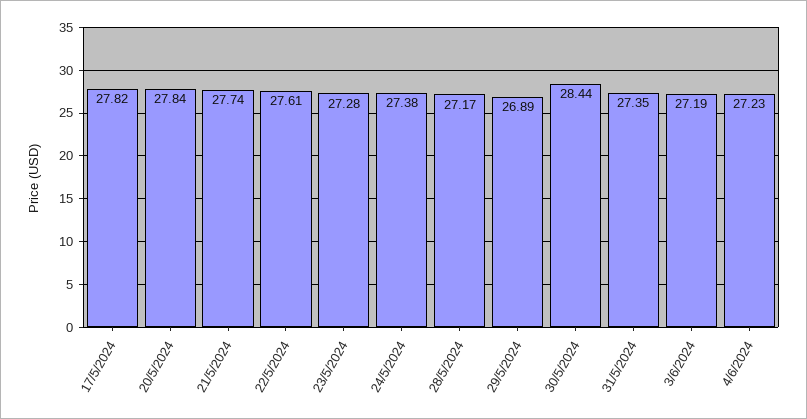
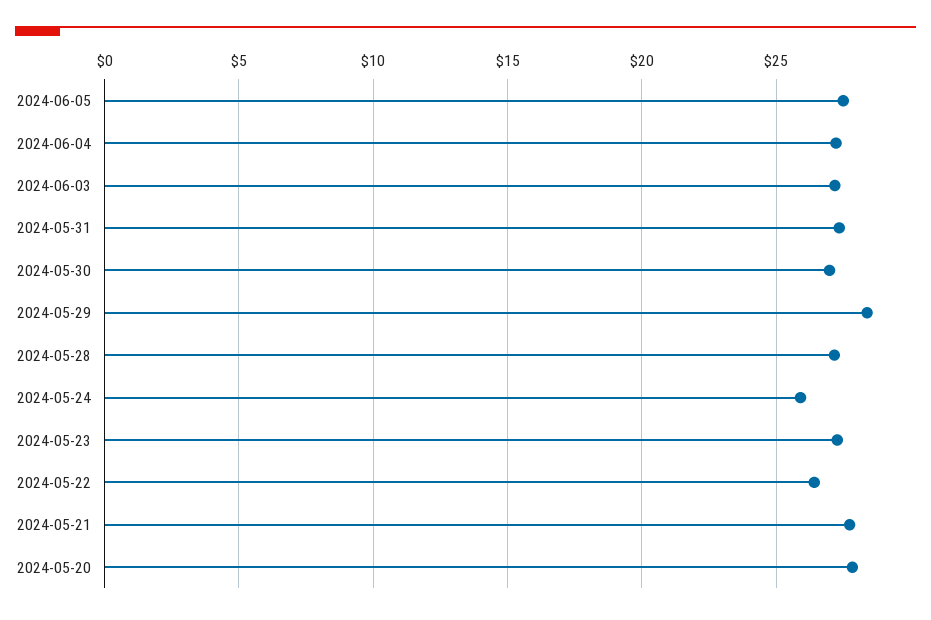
17/5/2024: 27.82 -> none
22/5/2024: 27.61 -> 26.5
24/5/2024: 27.38 -> 26
29/5/2024: 26.89 -> 28.5
30/5/2024: 28.44 -> 27
2024-06-05: none -> 27.5

